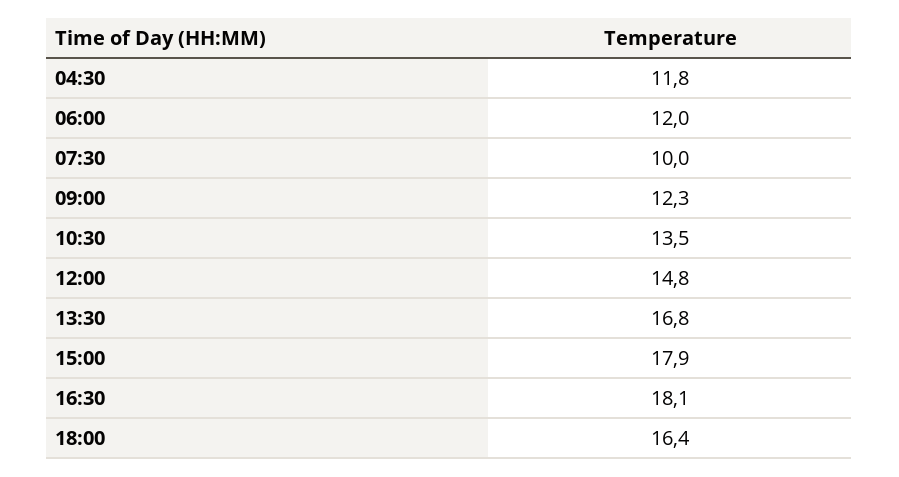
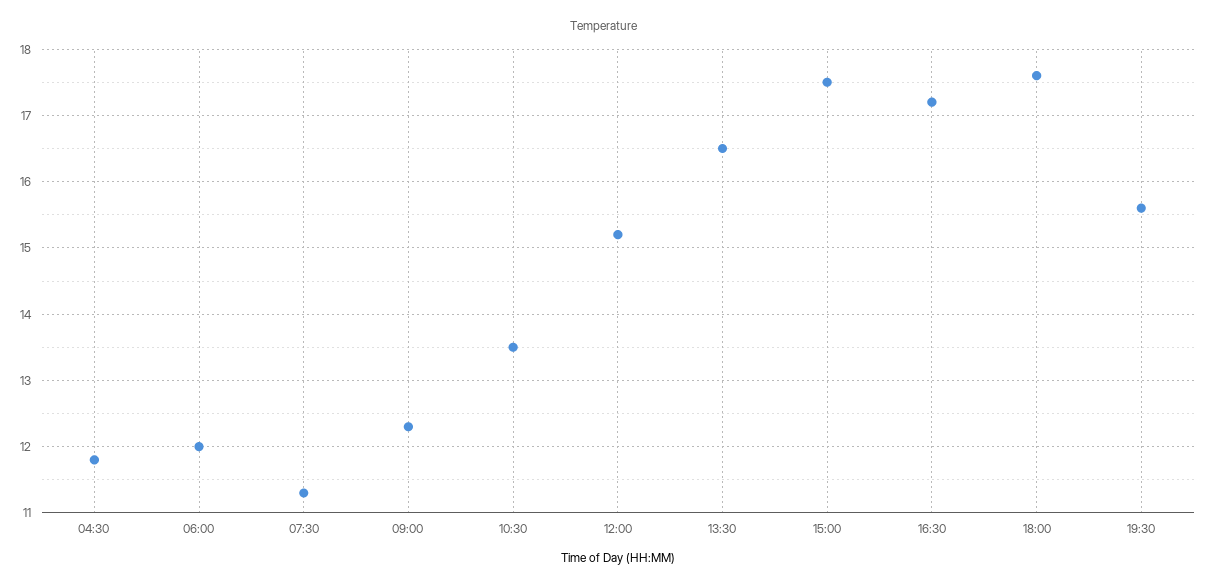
07:30: 10 -> 11.3
12:00: 14.8 -> 15.2
13:30: 16.8 -> 16.5
15:00: 17.9 -> 17.5
16:30: 18.1 -> 17.2
18:00: 16.4 -> 17.6
19:30: none -> 15.6

